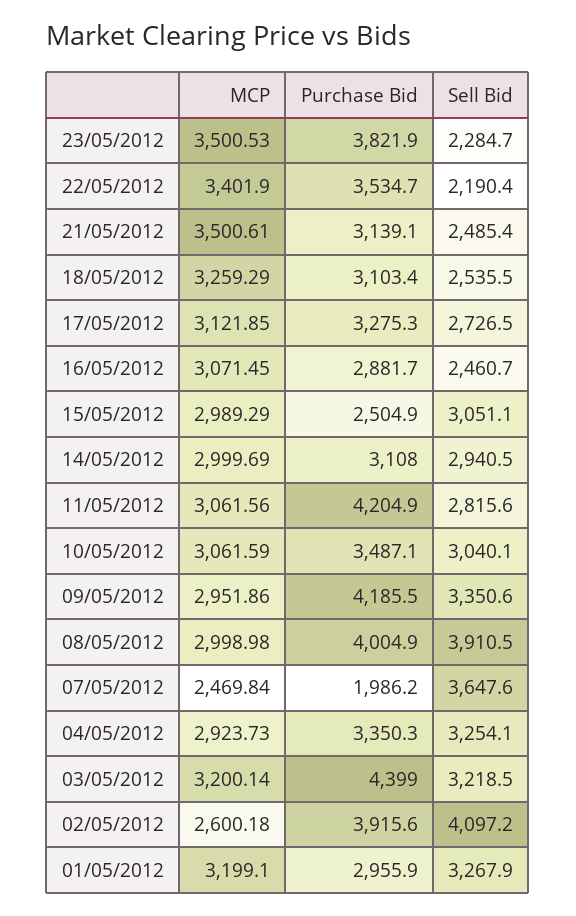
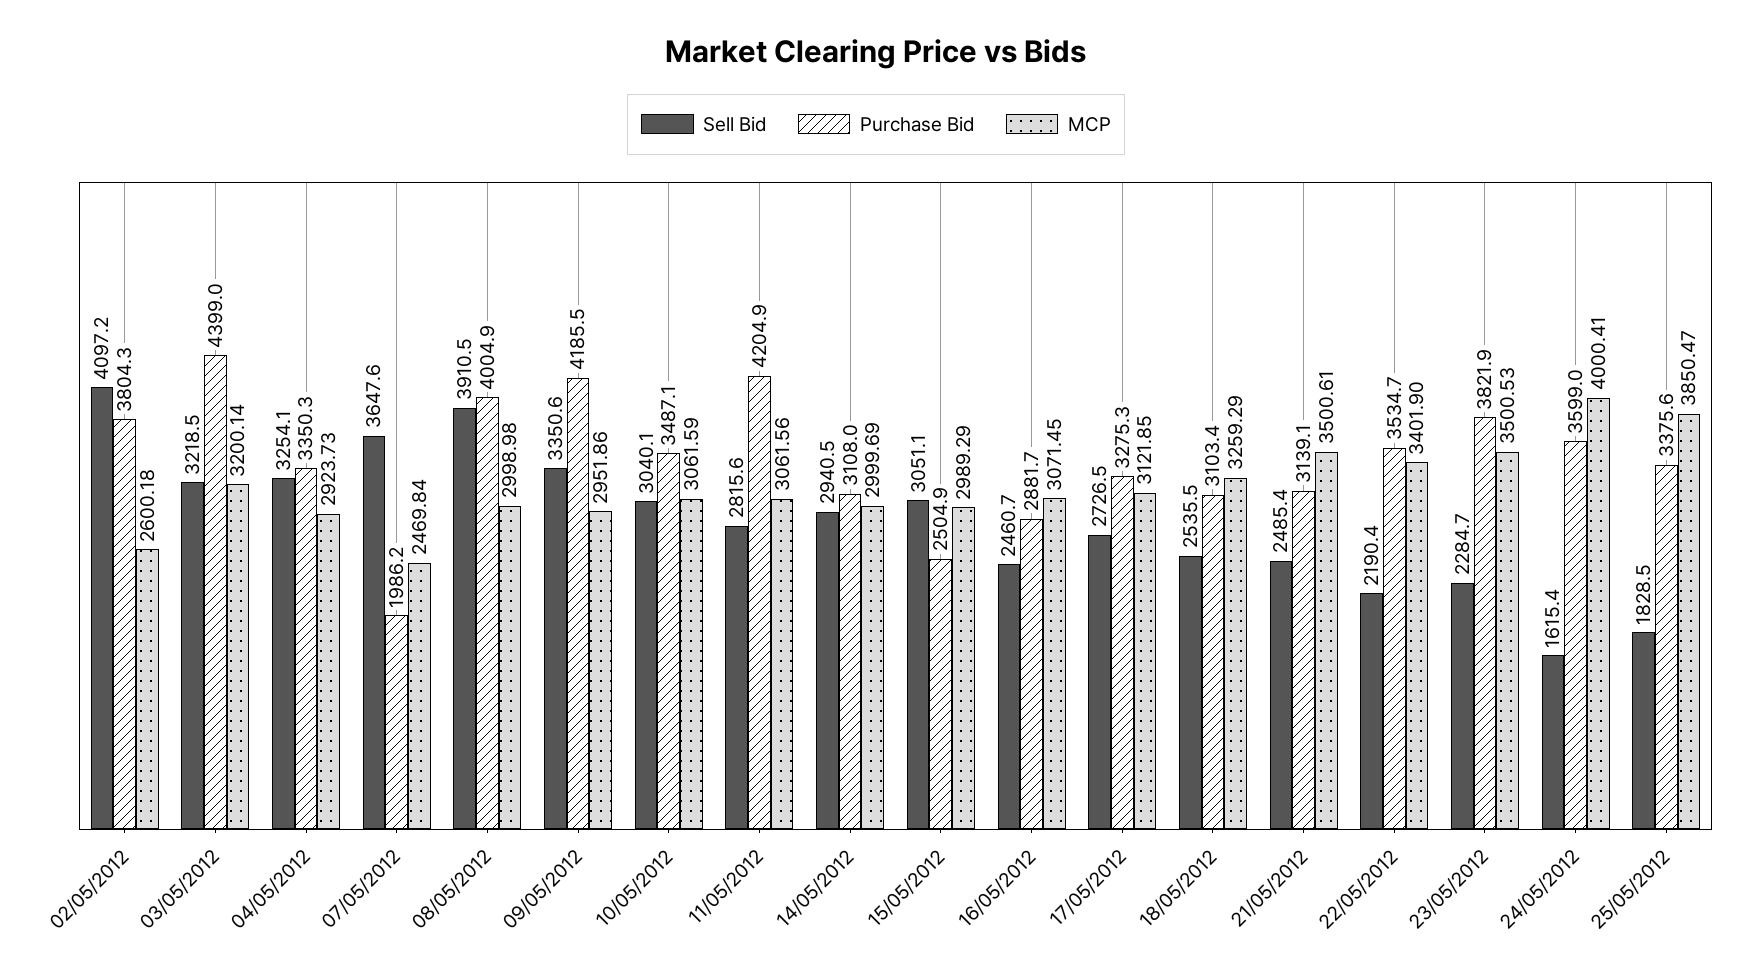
Purchase Bid, 02/05/2012: 3915.6 -> 3804.3
MCP, 01/05/2012: 3199.1 -> none
Purchase Bid, 01/05/2012: 2955.9 -> none
Sell Bid, 01/05/2012: 3267.9 -> none
Sell Bid, 24/05/2012: none -> 1615.4
Purchase Bid, 24/05/2012: none -> 3599
MCP, 24/05/2012: none -> 4000.41
Sell Bid, 25/05/2012: none -> 1828.5
Purchase Bid, 25/05/2012: none -> 3375.6
MCP, 25/05/2012: none -> 3850.47

